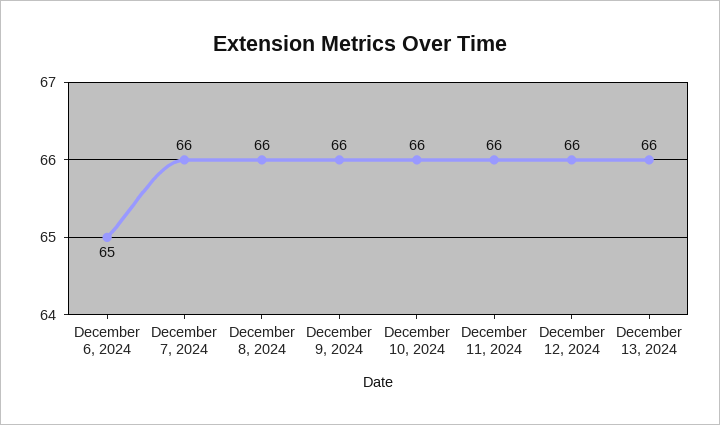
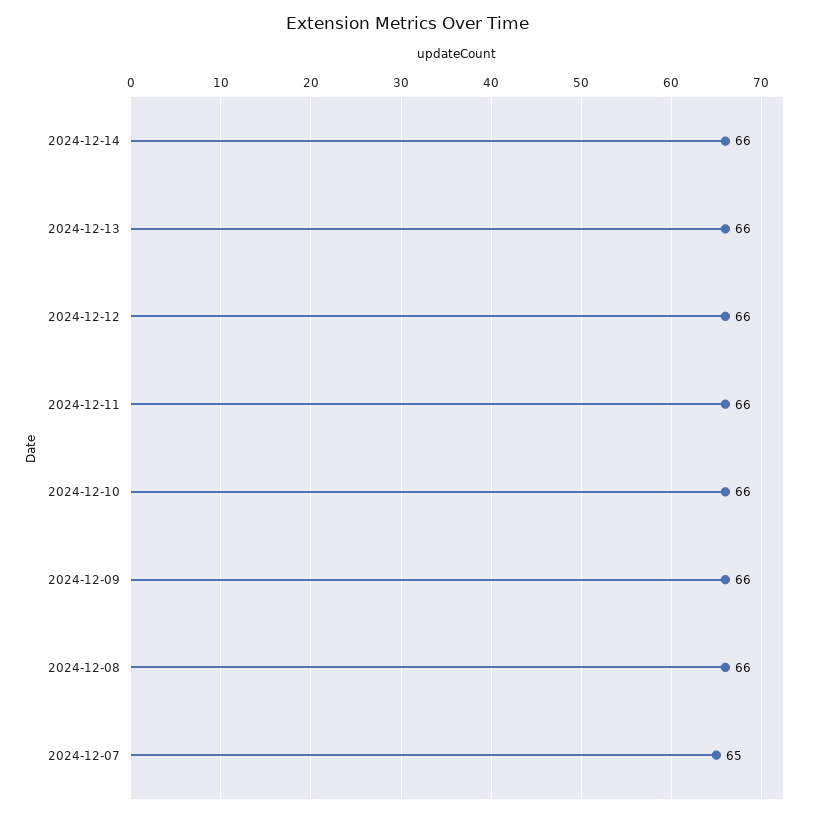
December 6, 2024: 65 -> none
December 7, 2024: 66 -> 65
2024-12-14: none -> 66

